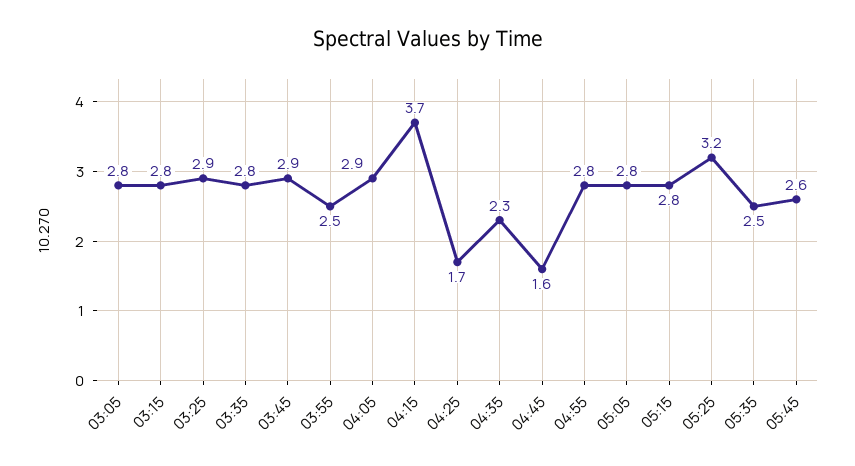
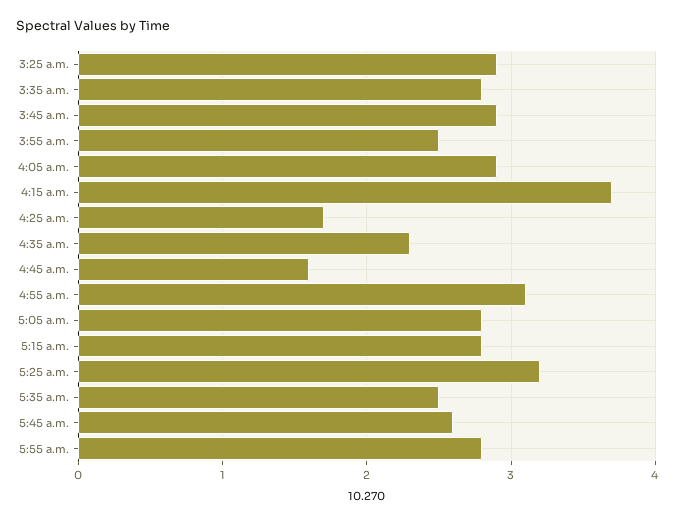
03:05: 2.8 -> none
03:15: 2.8 -> none
04:55: 2.8 -> 3.1
5:55 a.m.: none -> 2.8

